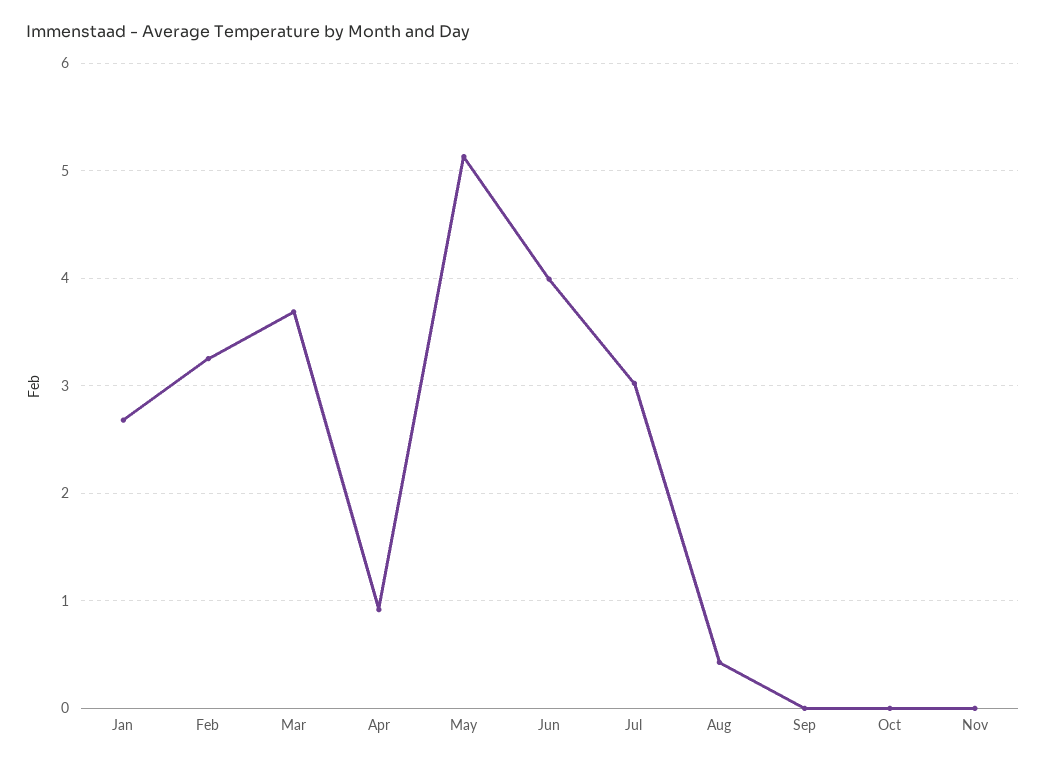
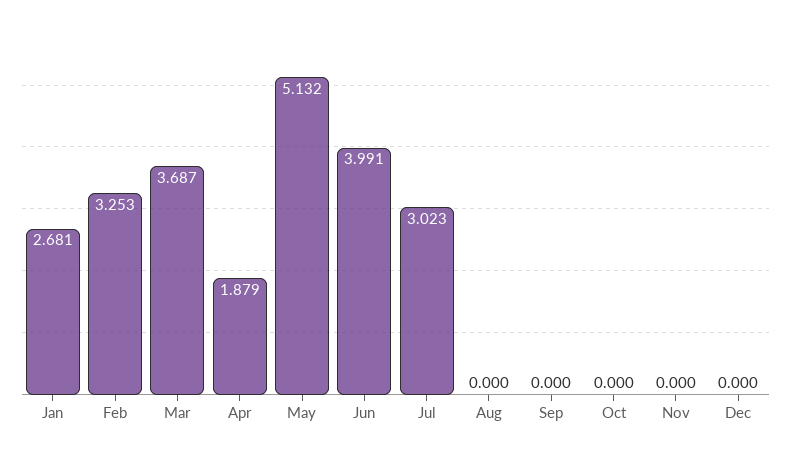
Apr: 0.9 -> 1.879
Aug: 0.4 -> 0
Dec: none -> 0

